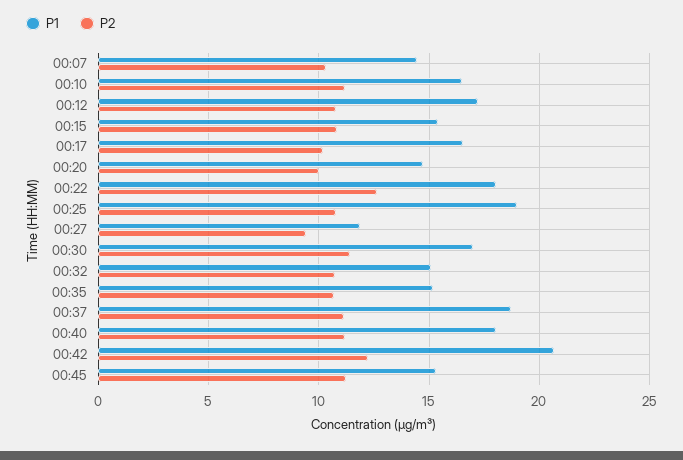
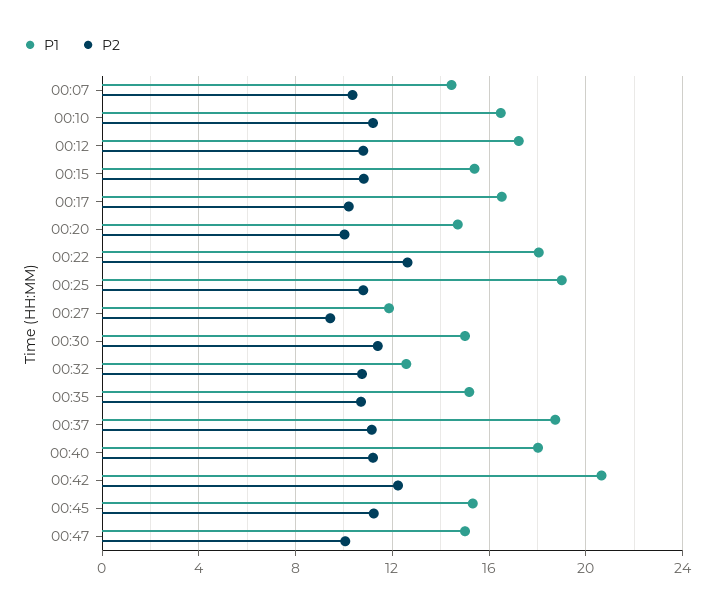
P1, 00:30: 17 -> 15
P1, 00:32: 15 -> 12.5
P1, 00:47: none -> 15
P2, 00:47: none -> 10

